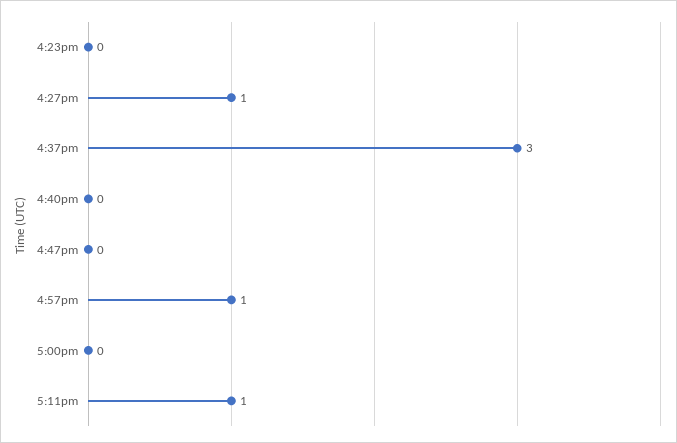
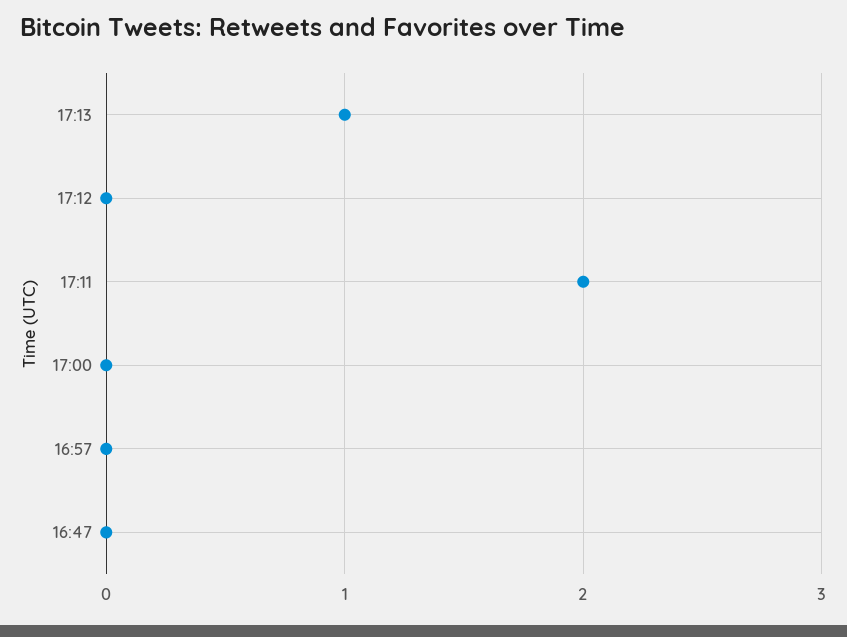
4:23pm: 0 -> none
4:27pm: 1 -> none
4:37pm: 3 -> none
4:40pm: 0 -> none
4:57pm: 1 -> 0
5:11pm: 1 -> 2
17:13: none -> 1
17:12: none -> 0

